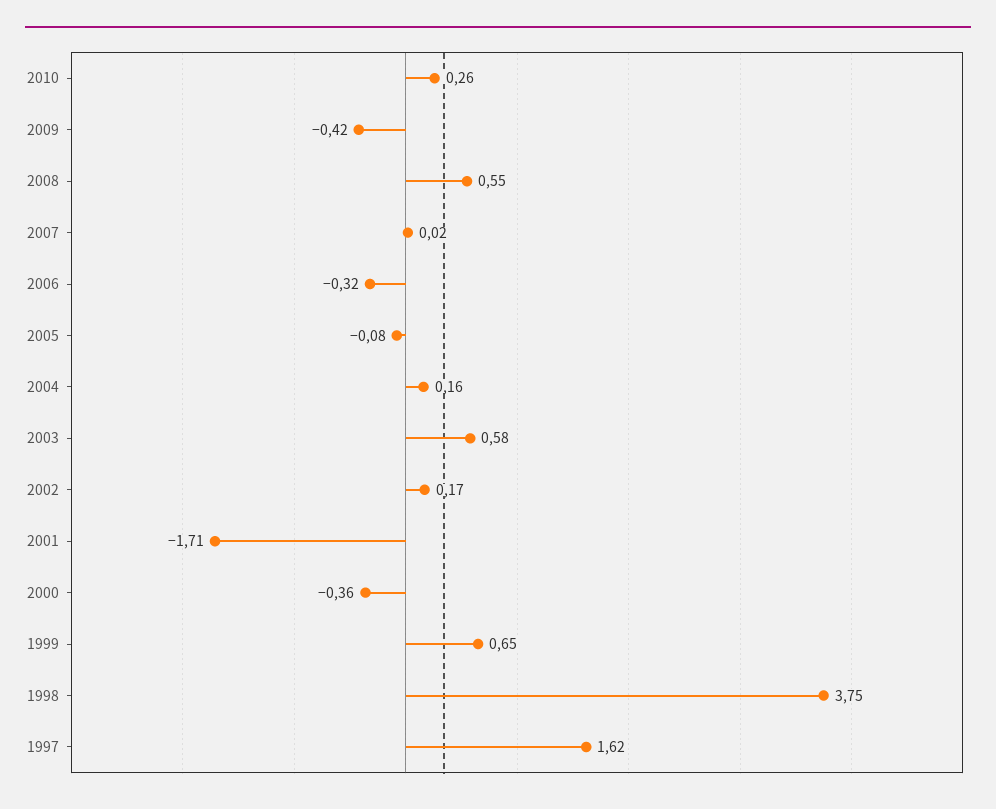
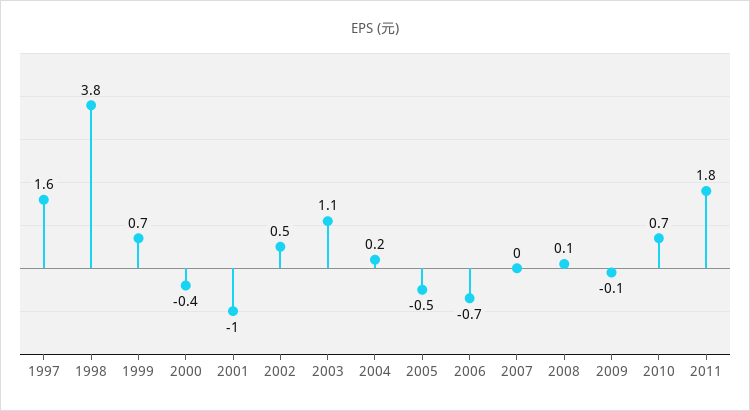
2010: 0.26 -> 0.7
2009: -0.42 -> -0.1
2008: 0.55 -> 0.1
2006: -0.32 -> -0.7
2005: -0.08 -> -0.5
2003: 0.58 -> 1.1
2002: 0.17 -> 0.5
2001: -1.71 -> -1
2011: none -> 1.8

